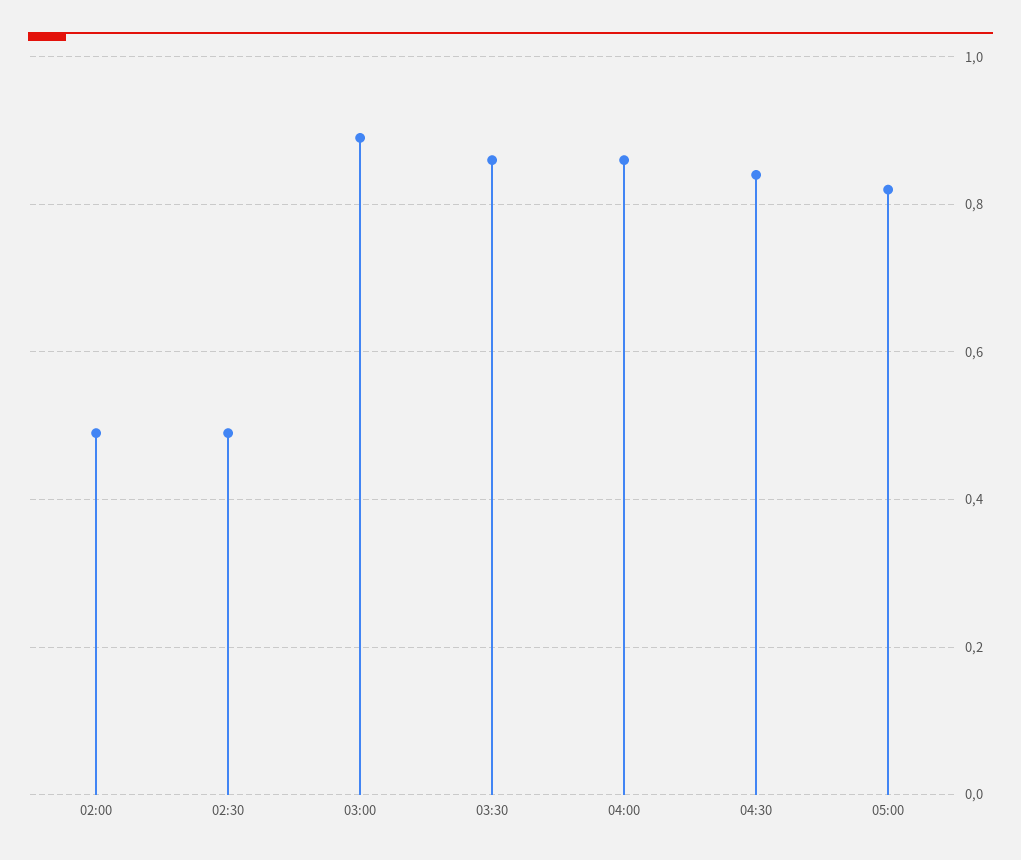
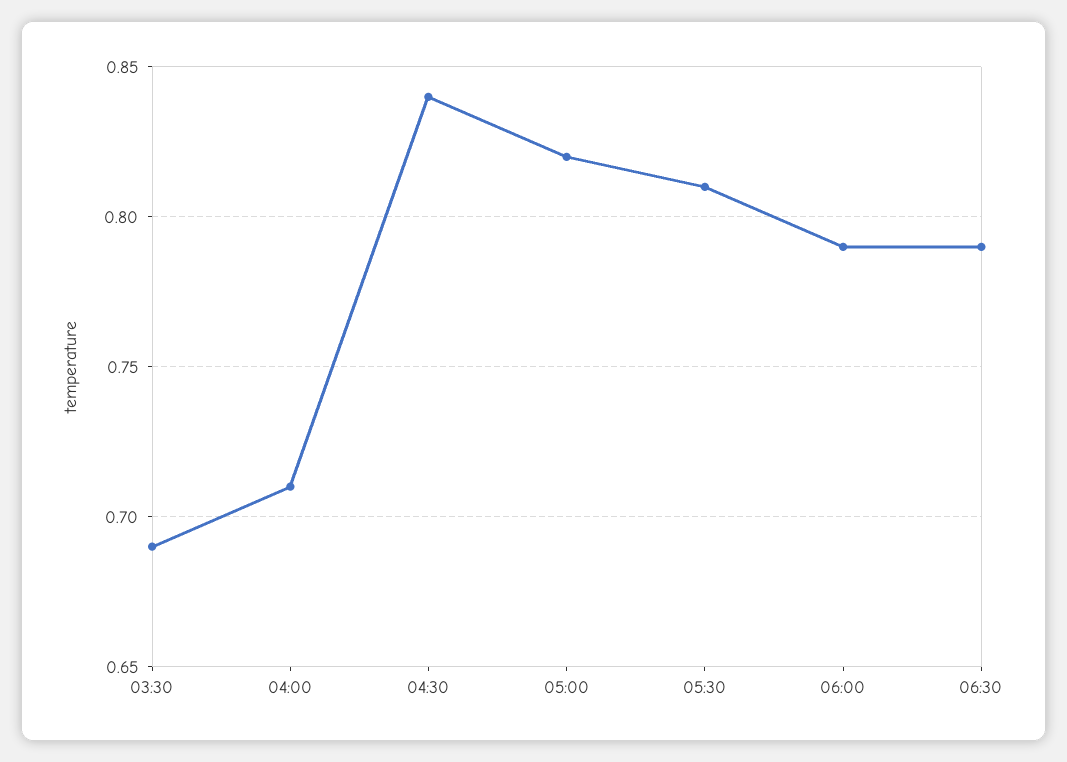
02:00: 0.5 -> none
02:30: 0.5 -> none
03:00: 0.9 -> none
03:30: 0.85 -> 0.69
04:00: 0.85 -> 0.71
05:30: none -> 0.81
06:00: none -> 0.79
06:30: none -> 0.79

